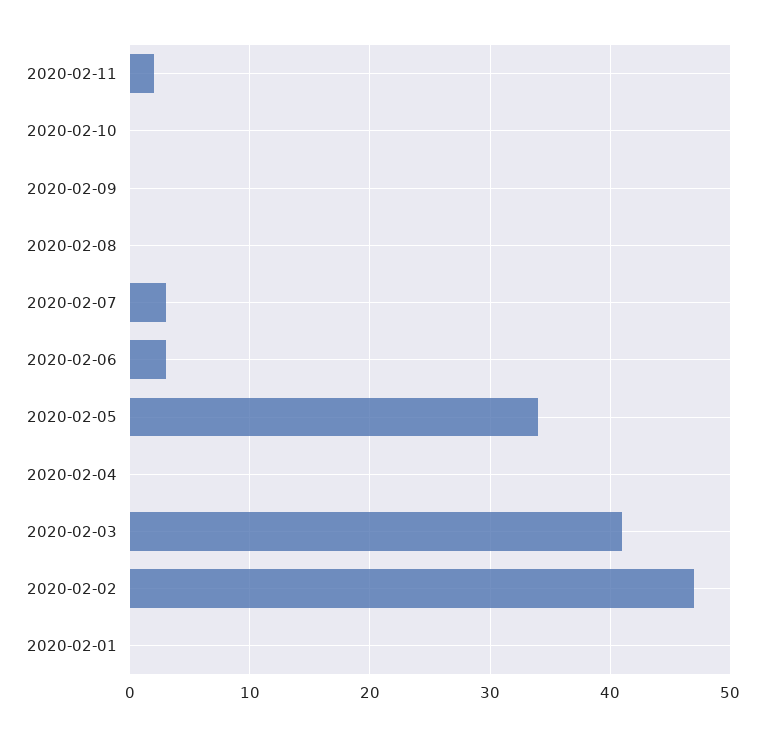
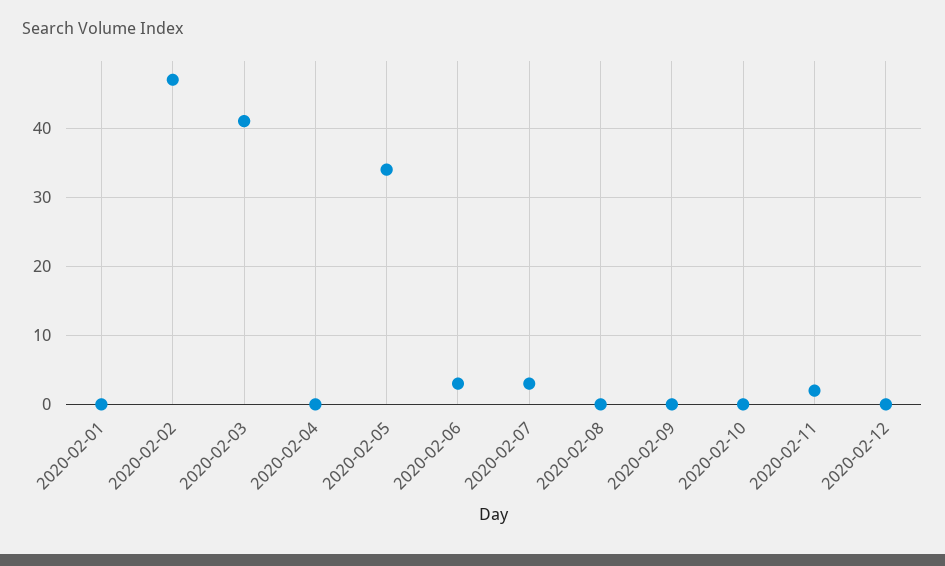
2020-02-12: none -> 0

